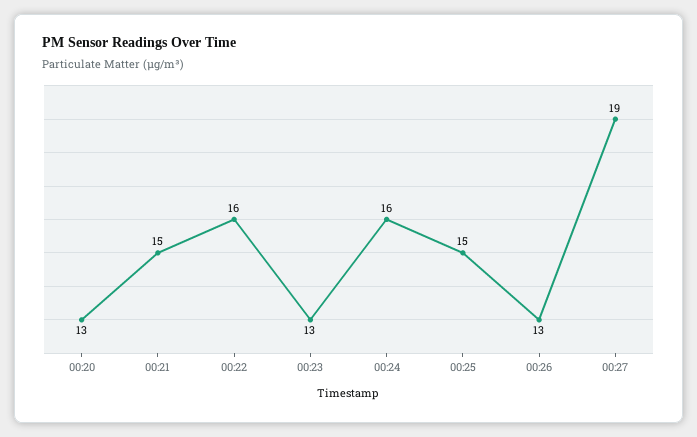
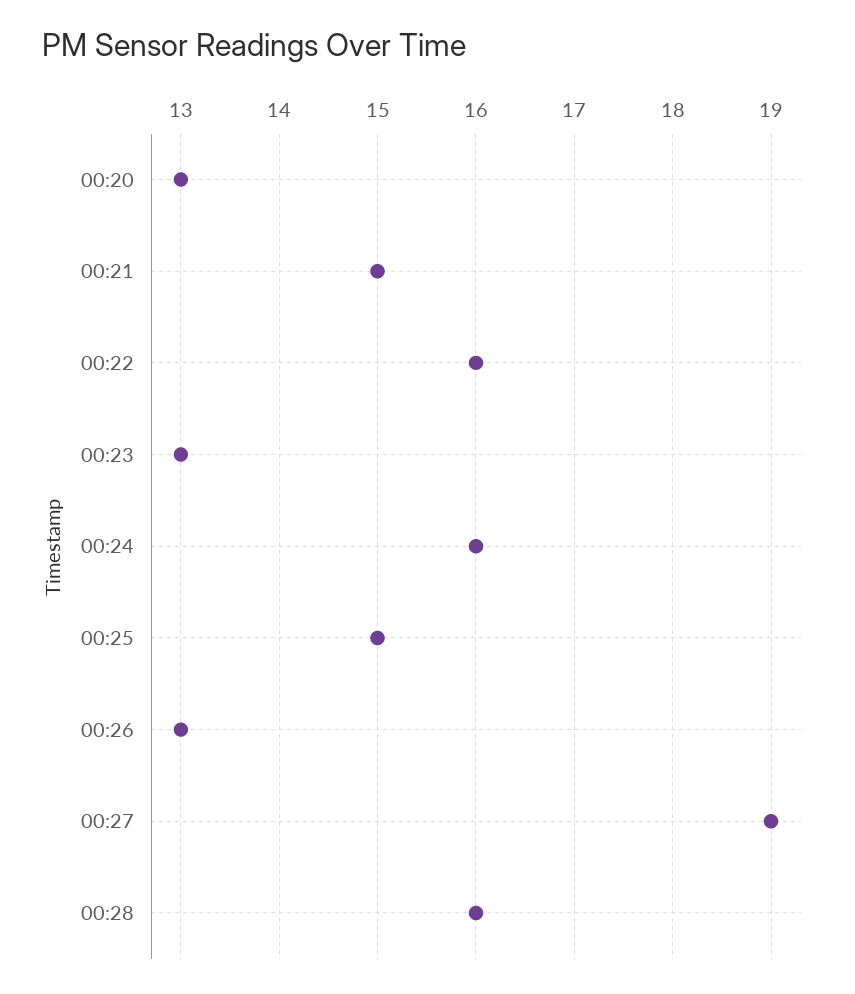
00:28: none -> 16

